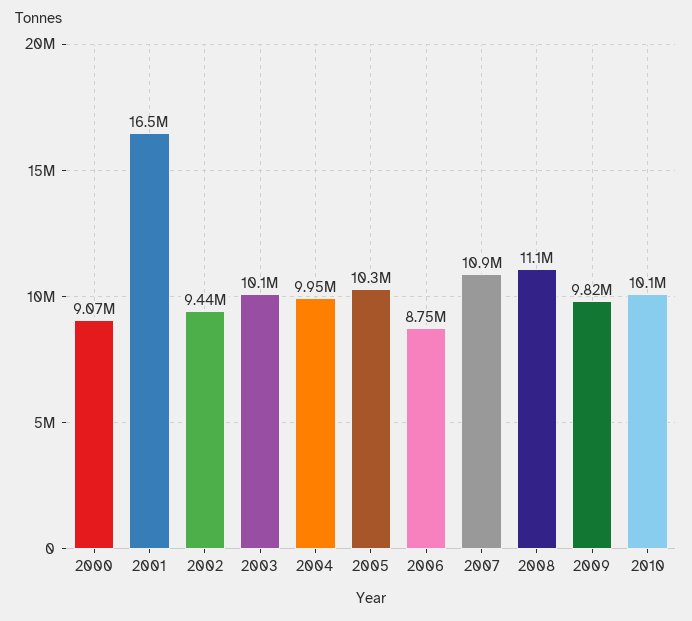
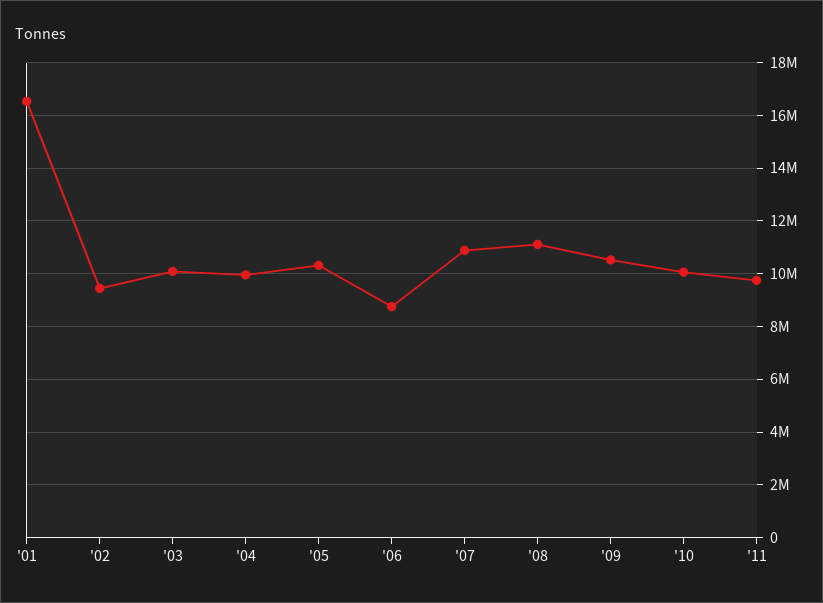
2000: 9070000 -> none
2009: 9820000 -> 10500000
'11: none -> 9750000

